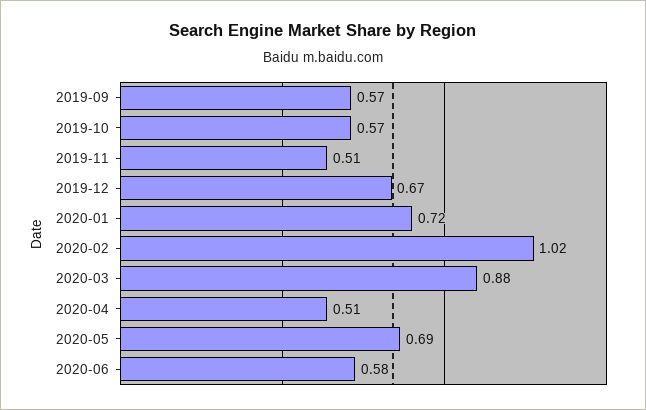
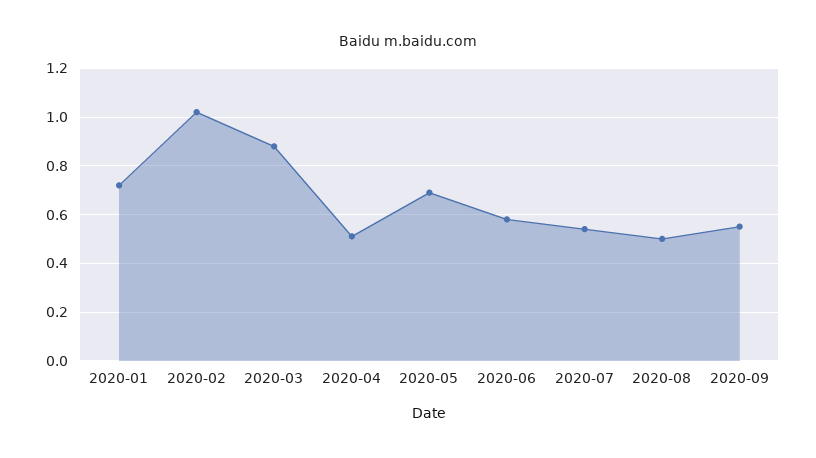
2019-09: 0.57 -> none
2019-10: 0.57 -> none
2019-11: 0.51 -> none
2019-12: 0.67 -> none
2020-07: none -> 0.55
2020-08: none -> 0.5
2020-09: none -> 0.55

